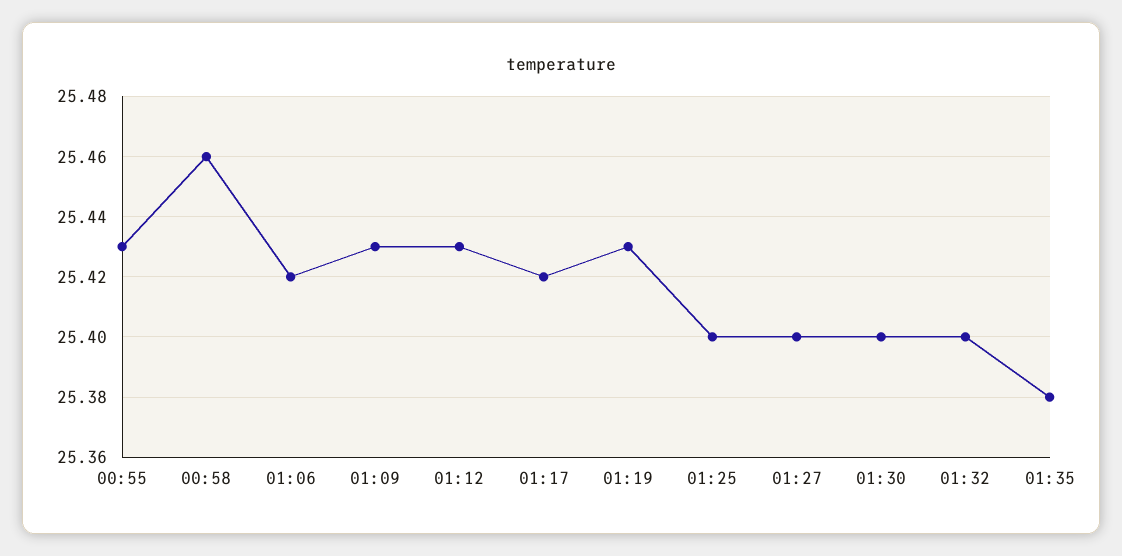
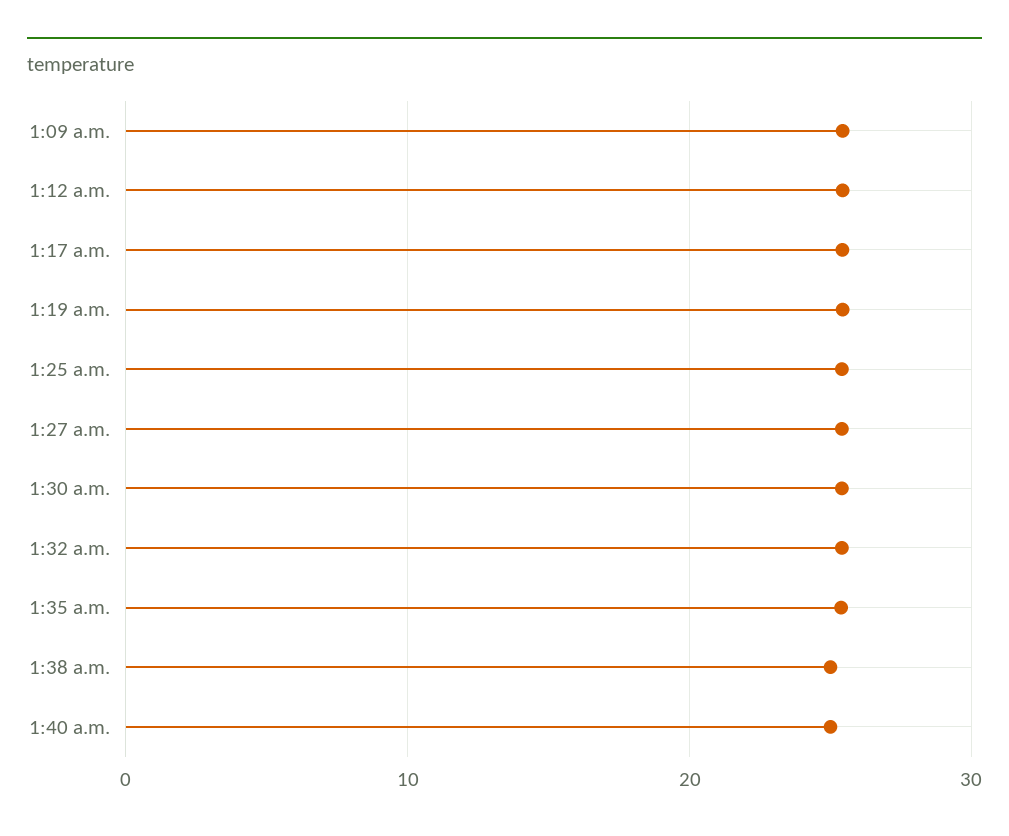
00:55: 25.43 -> none
00:58: 25.46 -> none
01:06: 25.42 -> none
1:38 a.m.: none -> 25
1:40 a.m.: none -> 25

